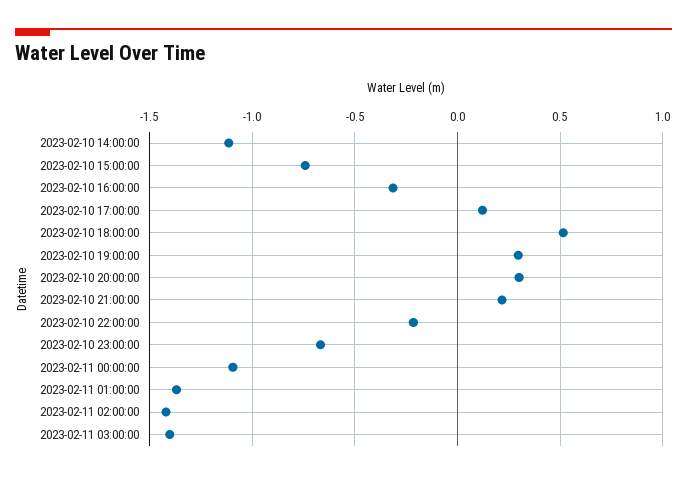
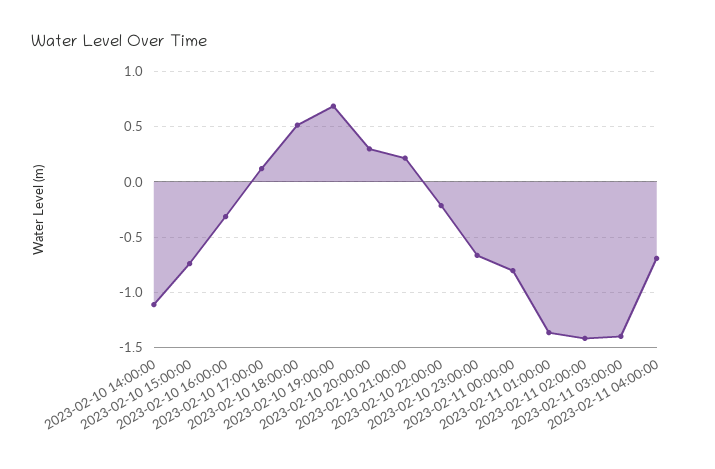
2023-02-10 19:00:00: 0.3 -> 0.7
2023-02-11 00:00:00: -1.1 -> -0.8
2023-02-11 04:00:00: none -> -0.7

